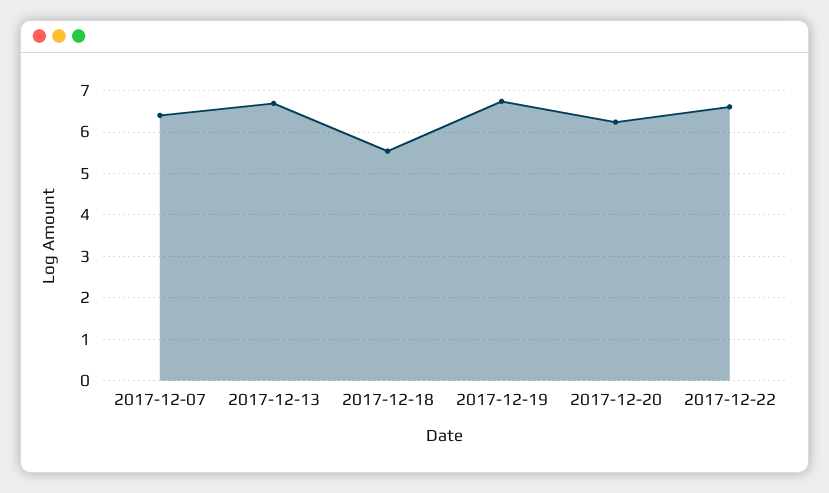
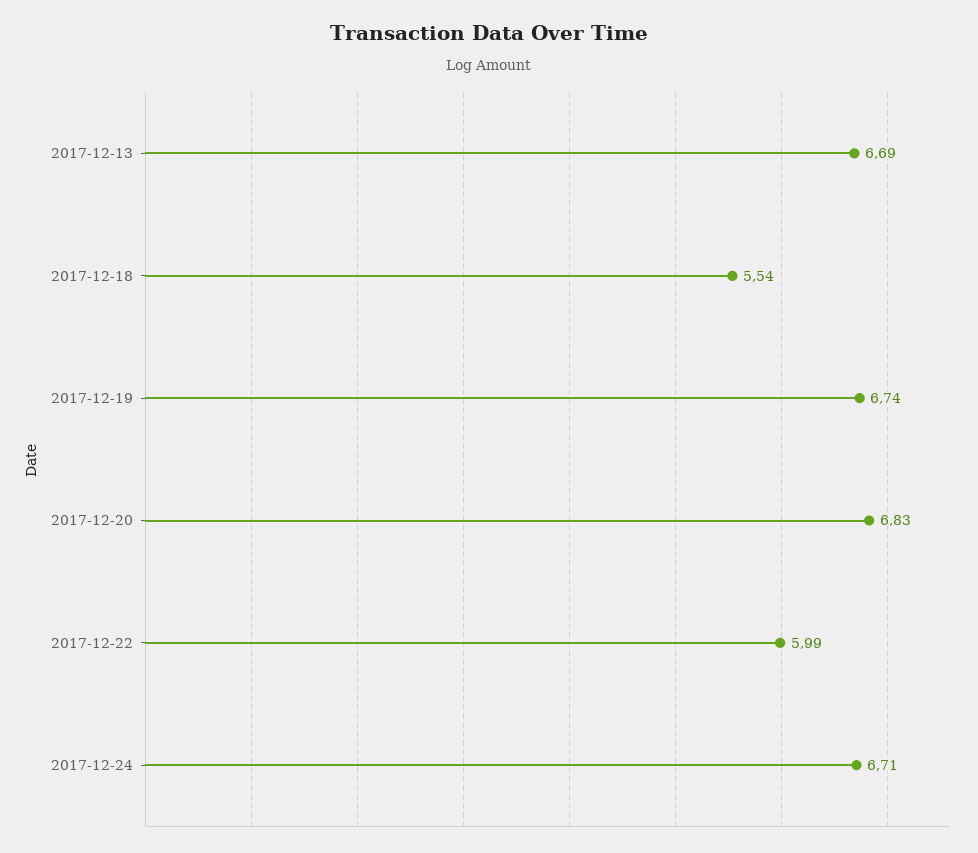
2017-12-07: 6.4 -> none
2017-12-20: 6.2 -> 6.83
2017-12-22: 6.6 -> 5.99
2017-12-24: none -> 6.71

